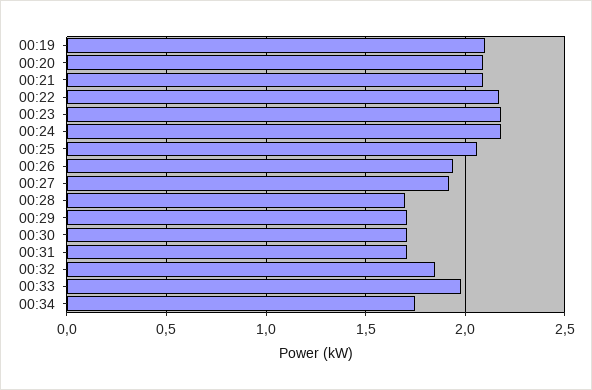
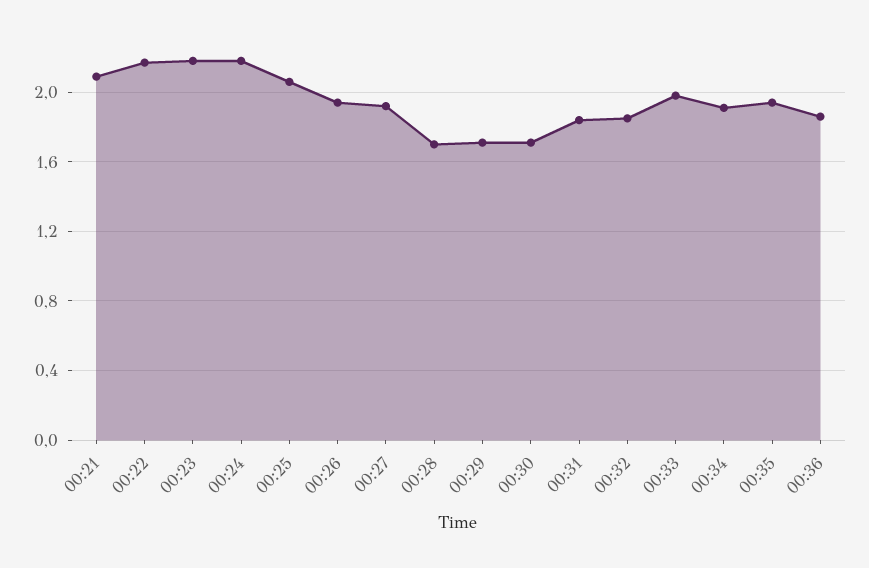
00:19: 2.1 -> none
00:20: 2.1 -> none
00:31: 1.7 -> 1.85
00:34: 1.75 -> 1.9
00:35: none -> 1.95
00:36: none -> 1.85

